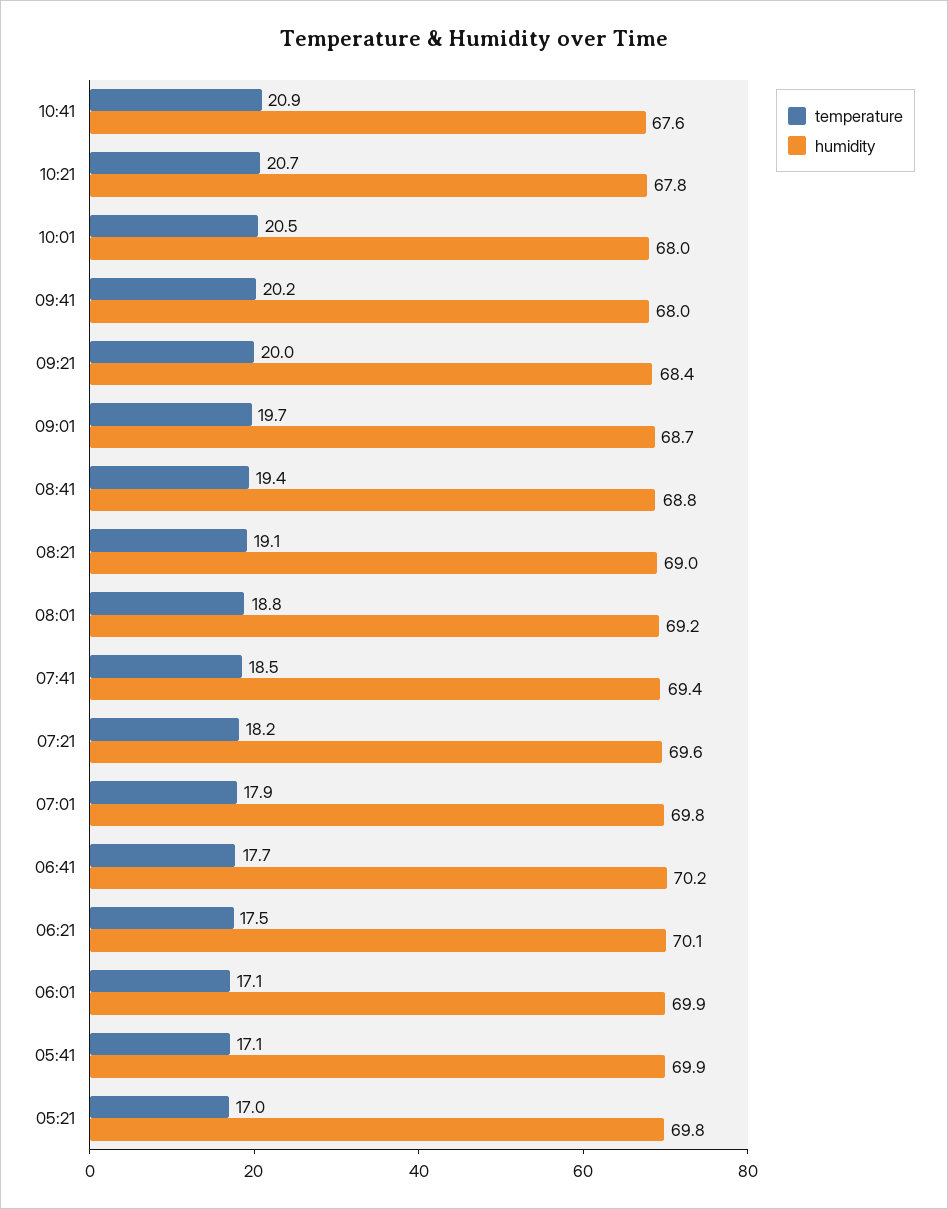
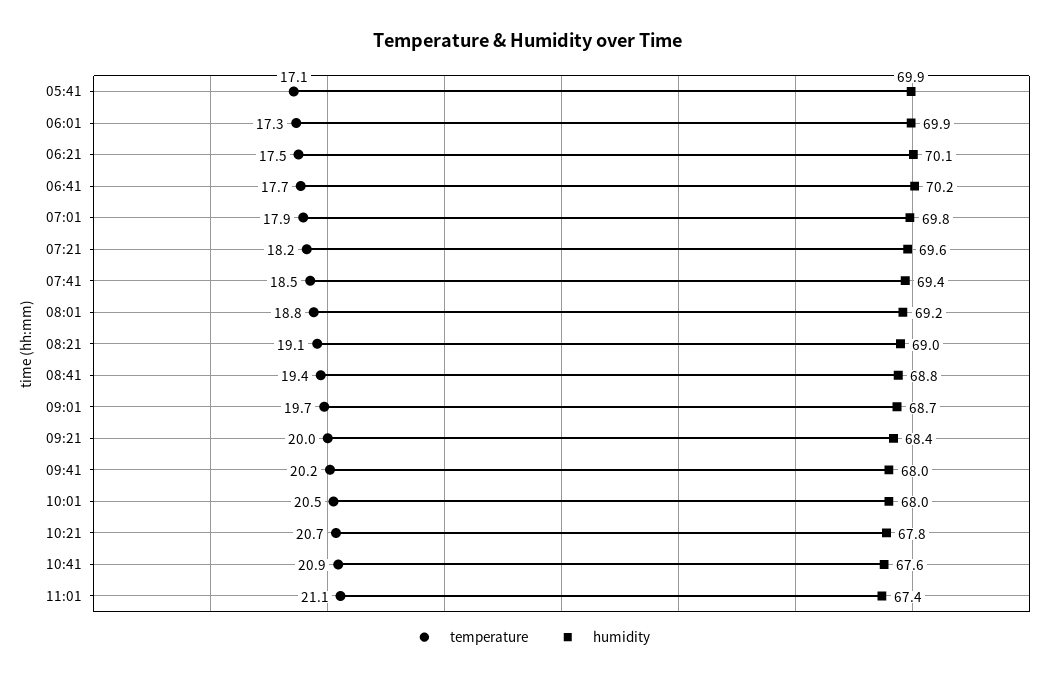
temperature, 06:01: 17.1 -> 17.3
temperature, 05:21: 17 -> none
humidity, 05:21: 69.8 -> none
temperature, 11:01: none -> 21.1
humidity, 11:01: none -> 67.4

